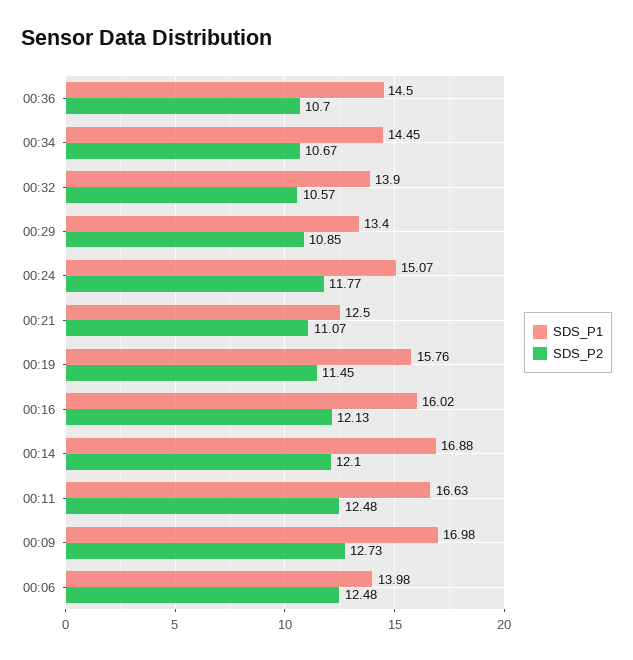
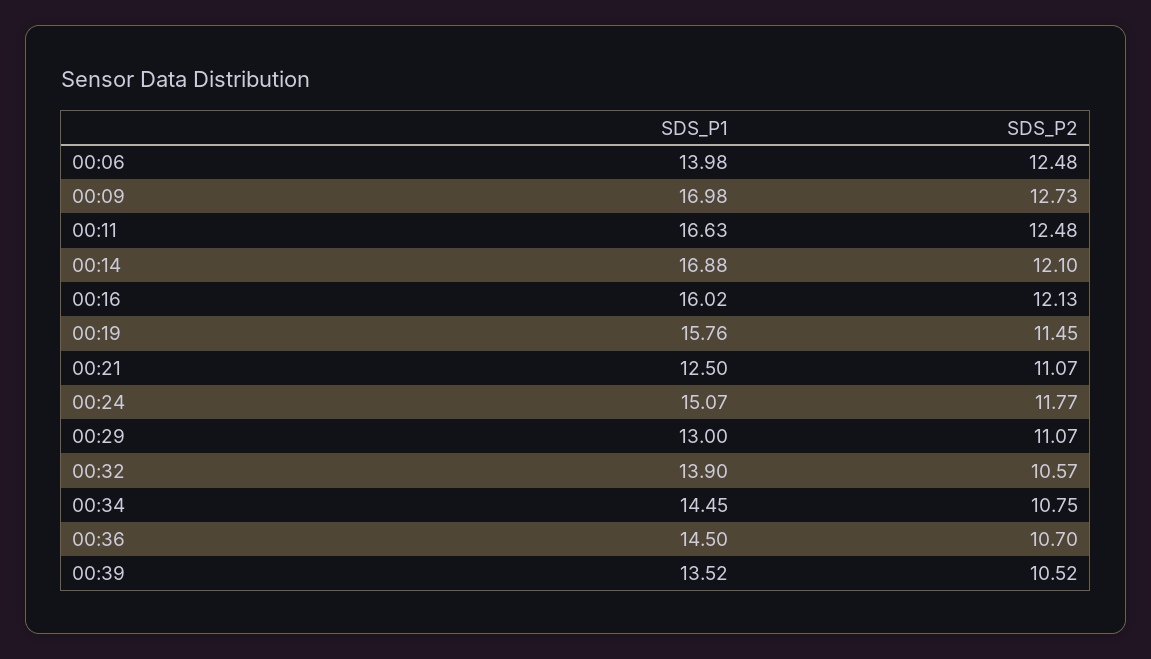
SDS_P2, 00:34: 10.67 -> 10.75
SDS_P1, 00:29: 13.4 -> 13
SDS_P2, 00:29: 10.85 -> 11.07
SDS_P1, 00:39: none -> 13.52
SDS_P2, 00:39: none -> 10.52

